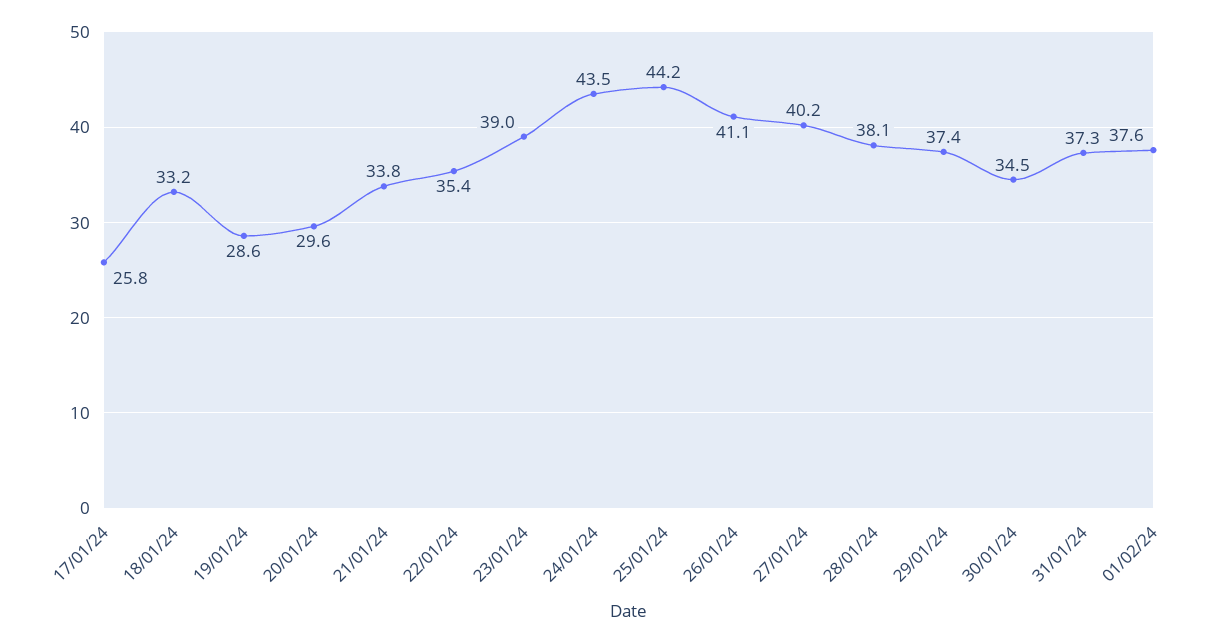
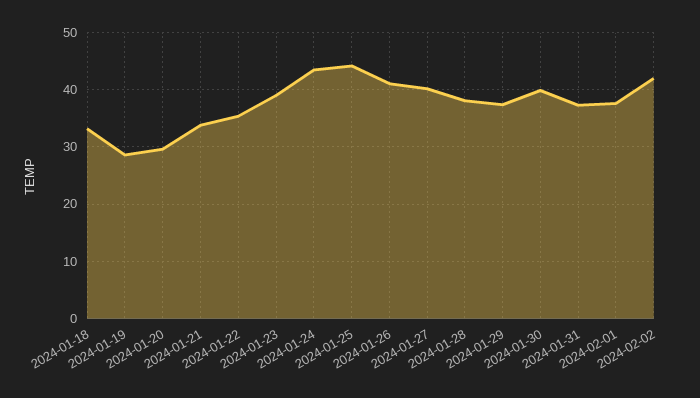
17/01/24: 25.8 -> none
30/01/24: 34.5 -> 40
2024-02-02: none -> 42

